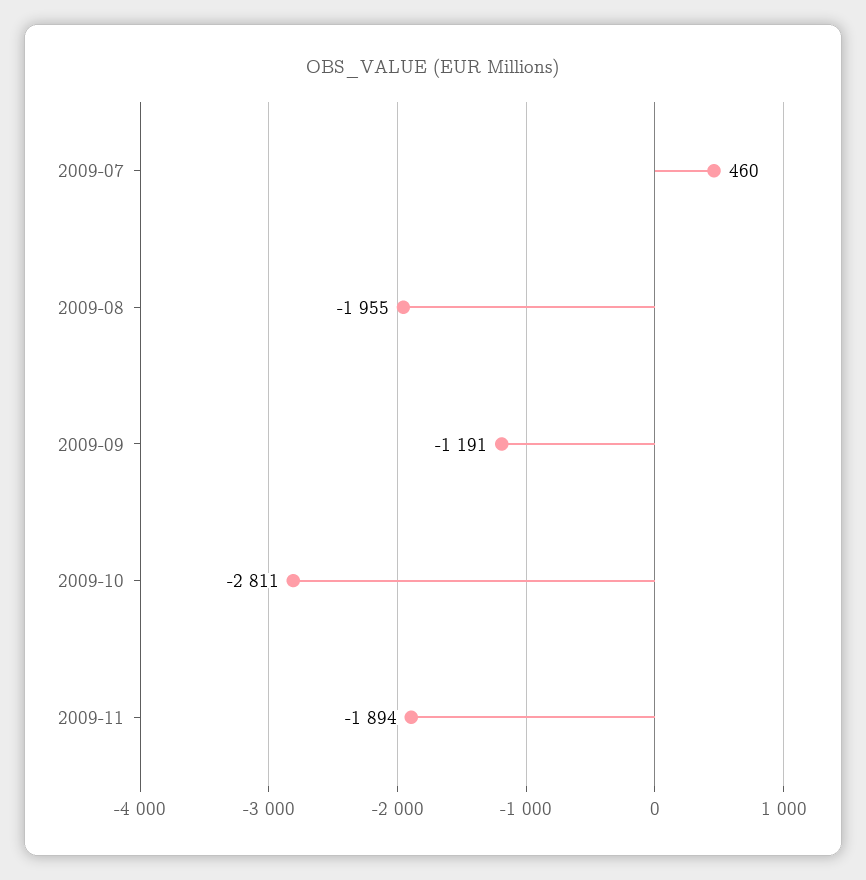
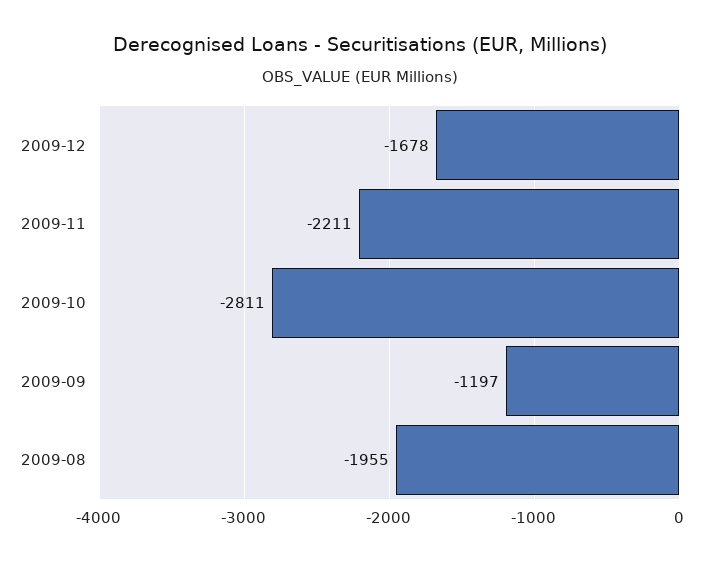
2009-07: 460 -> none
2009-09: -1191 -> -1197
2009-11: -1894 -> -2211
2009-12: none -> -1678

